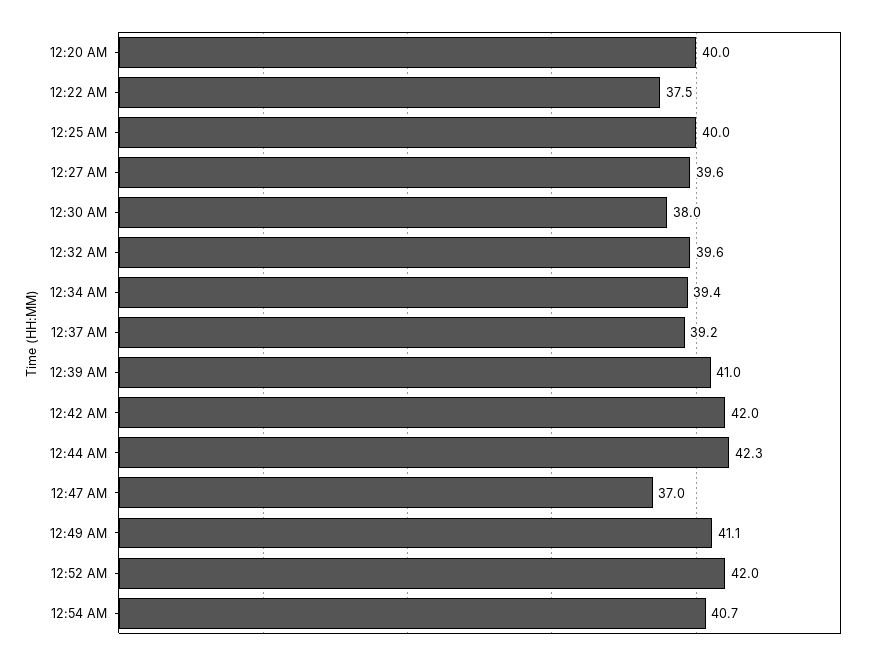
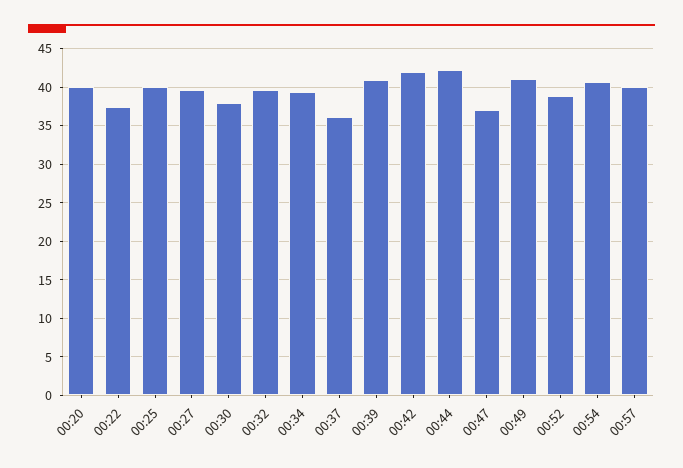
12:37 AM: 39.2 -> 36
12:52 AM: 42 -> 39
00:57: none -> 40

